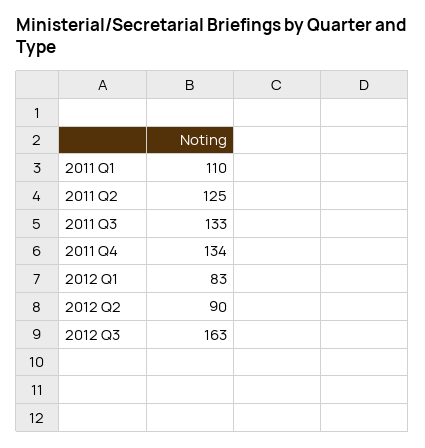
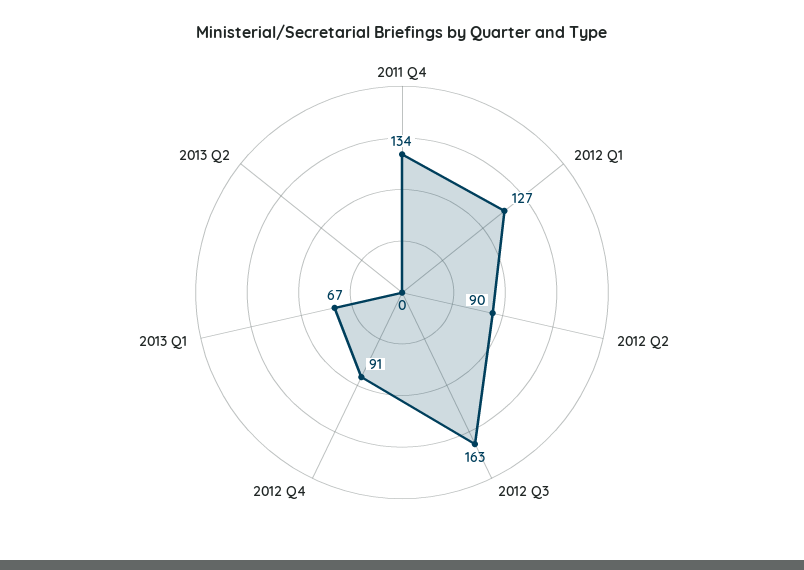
2011 Q1: 110 -> none
2011 Q2: 125 -> none
2011 Q3: 133 -> none
2012 Q1: 83 -> 127
2012 Q4: none -> 91
2013 Q1: none -> 67
2013 Q2: none -> 0

